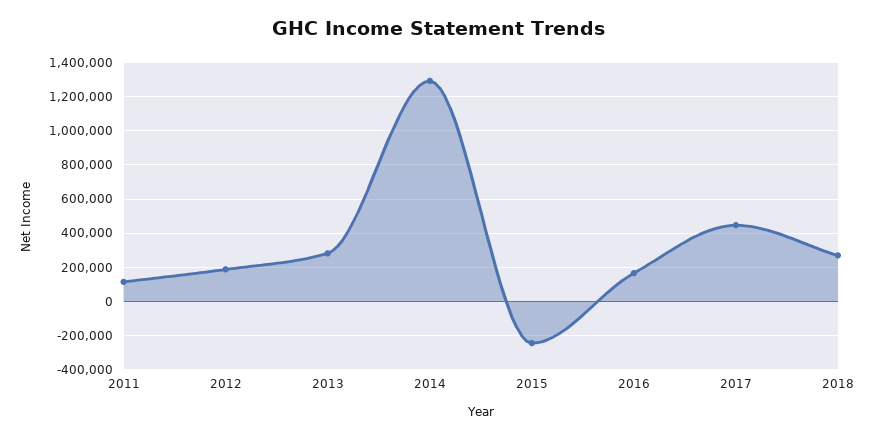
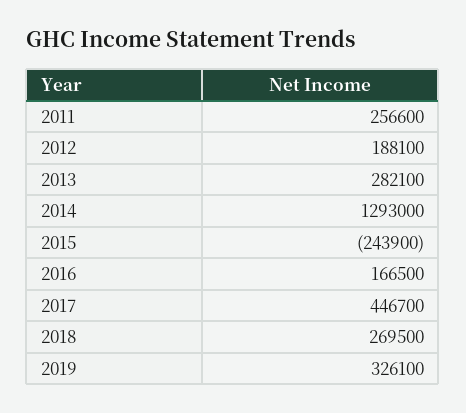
2011: 100000 -> 256600
2019: none -> 326100

